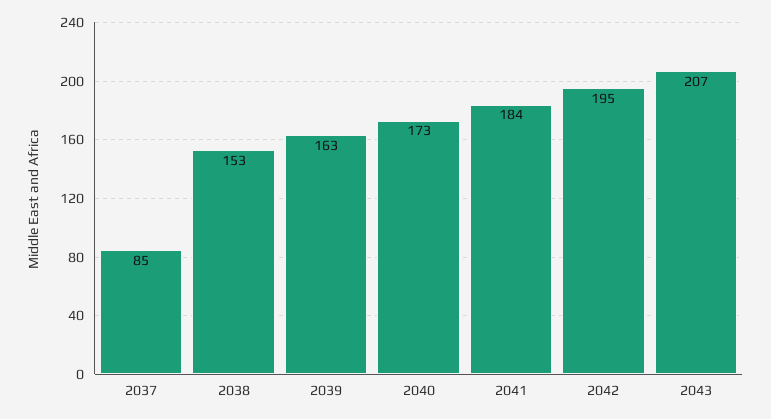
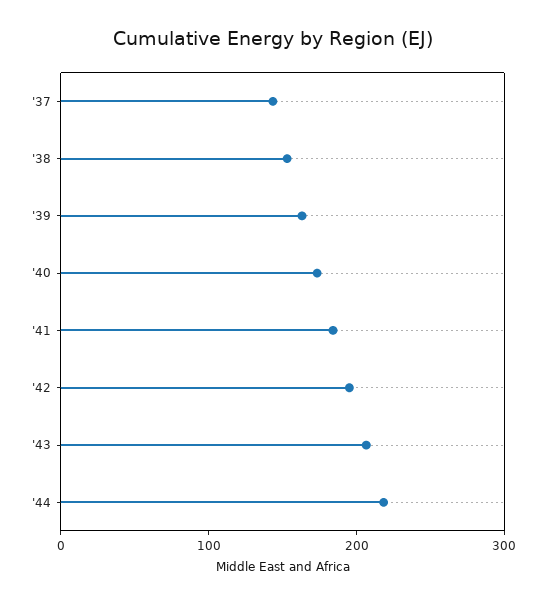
2037: 85 -> 140
'44: none -> 220

